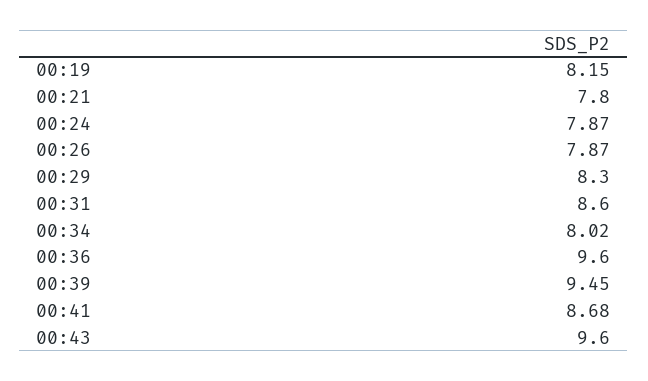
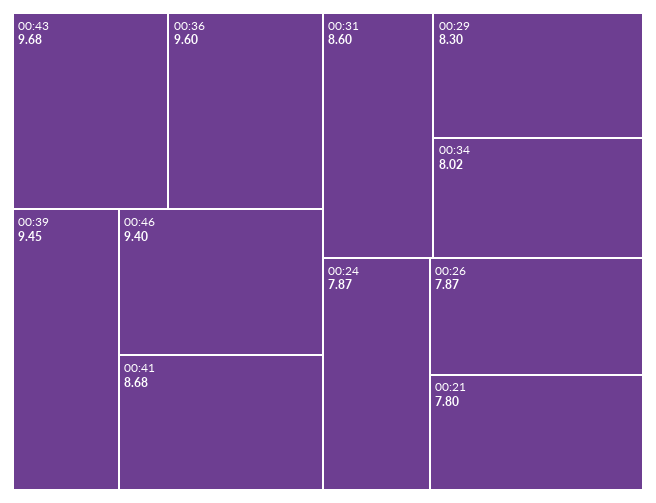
00:19: 8.15 -> none
00:43: 9.6 -> 9.68
00:46: none -> 9.4

